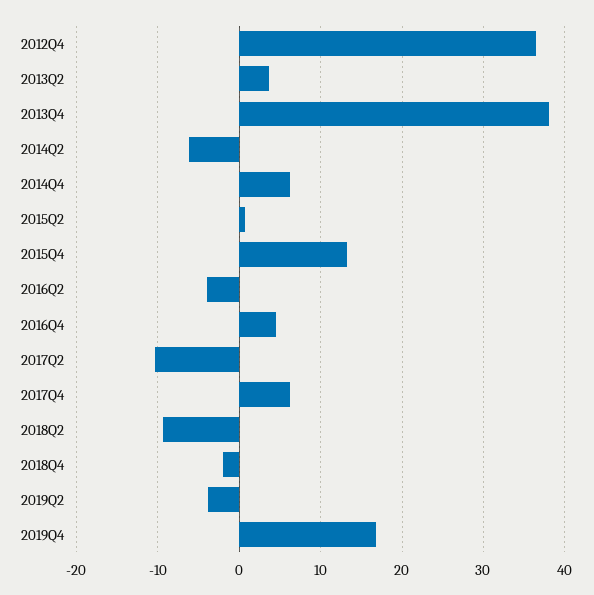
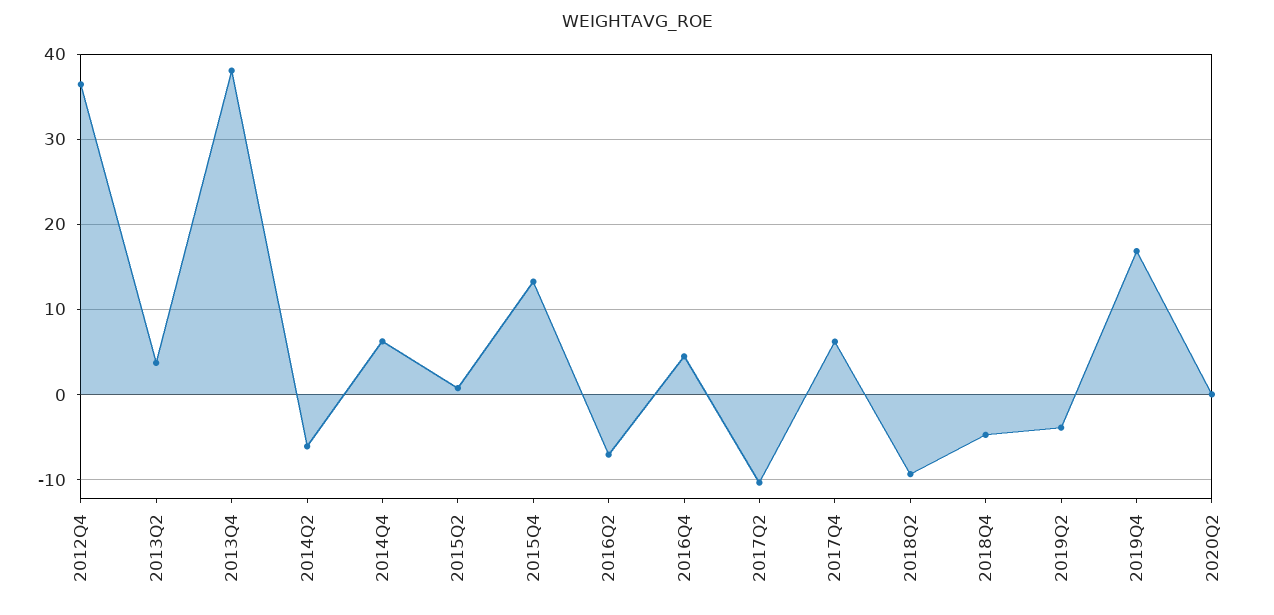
2016Q2: -4 -> -7
2018Q4: -2 -> -5
2020Q2: none -> 0

